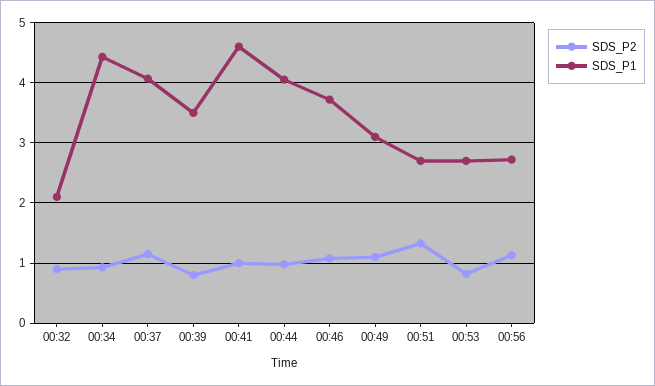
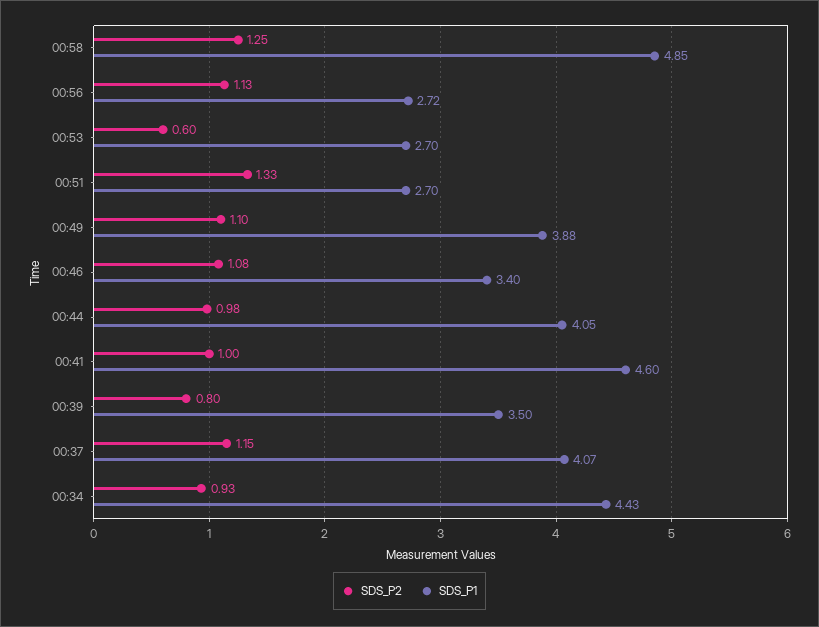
SDS_P2, 00:32: 0.9 -> none
SDS_P1, 00:32: 2.1 -> none
SDS_P1, 00:46: 3.7 -> 3.4
SDS_P1, 00:49: 3.1 -> 3.88
SDS_P2, 00:53: 0.8 -> 0.6
SDS_P2, 00:58: none -> 1.25
SDS_P1, 00:58: none -> 4.85

